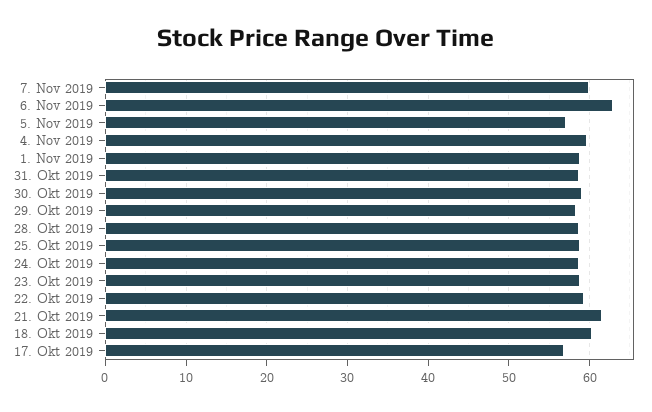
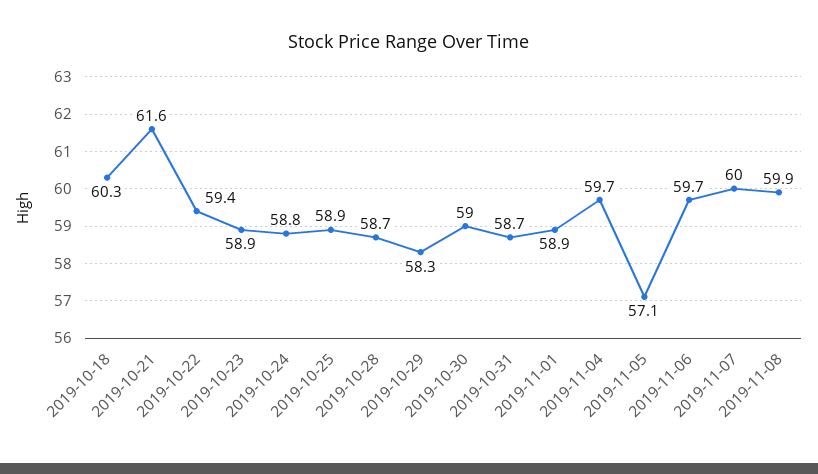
6. Nov 2019: 63 -> 59.7
17. Okt 2019: 57 -> none
2019-11-08: none -> 59.9

